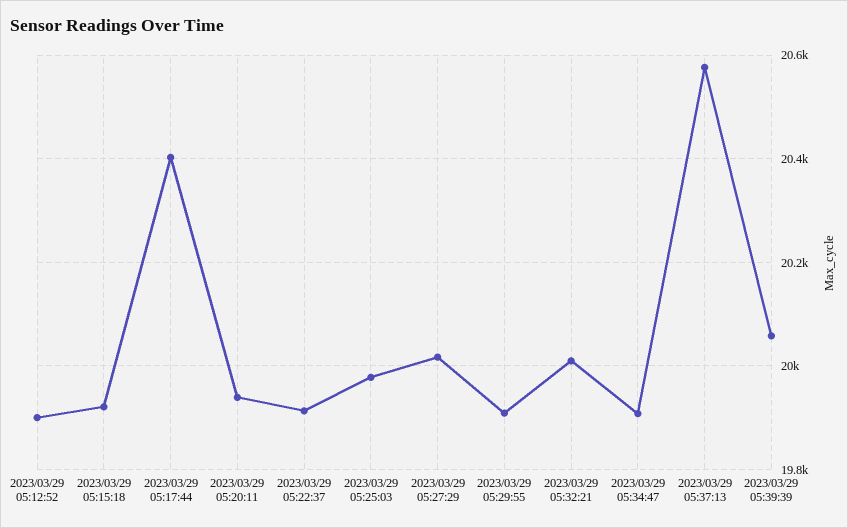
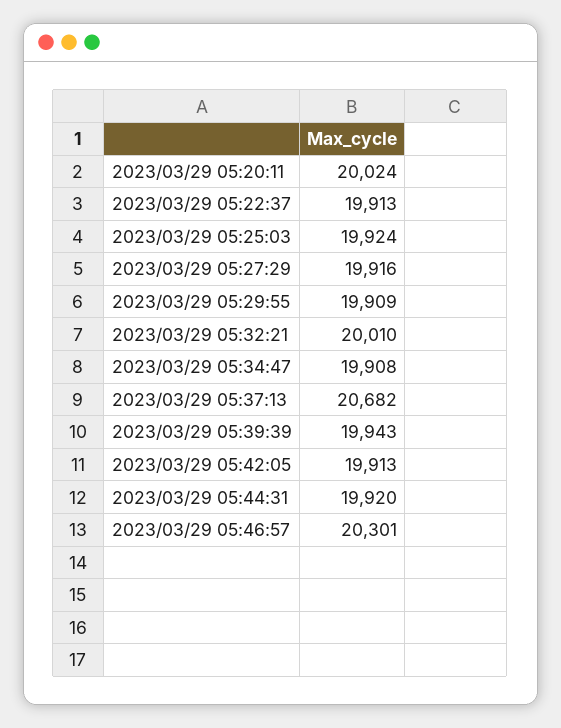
2023/03/29 05:12:52: 19900 -> none
2023/03/29 05:15:18: 19920 -> none
2023/03/29 05:17:44: 20400 -> none
2023/03/29 05:20:11: 19940 -> 20024
2023/03/29 05:25:03: 19980 -> 19924
2023/03/29 05:27:29: 20020 -> 19916
2023/03/29 05:37:13: 20580 -> 20682
2023/03/29 05:39:39: 20060 -> 19943
2023/03/29 05:42:05: none -> 19913
2023/03/29 05:44:31: none -> 19920
2023/03/29 05:46:57: none -> 20301

